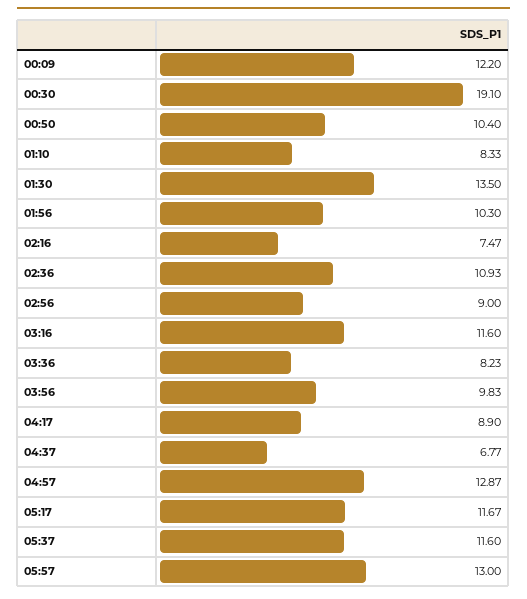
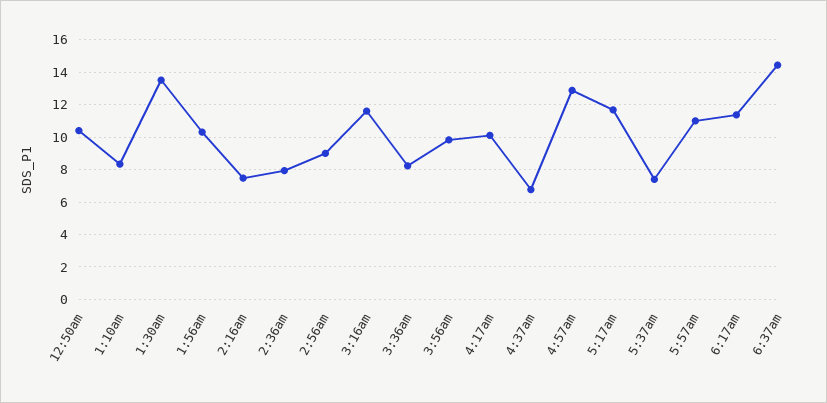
00:09: 12.2 -> none
00:30: 19.1 -> none
02:36: 10.93 -> 8
04:17: 8.9 -> 10
05:37: 11.6 -> 7.5
05:57: 13 -> 11
6:17am: none -> 11.5
6:37am: none -> 14.5

